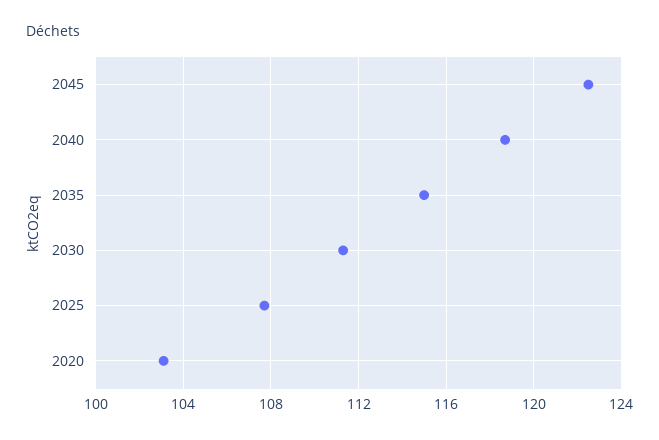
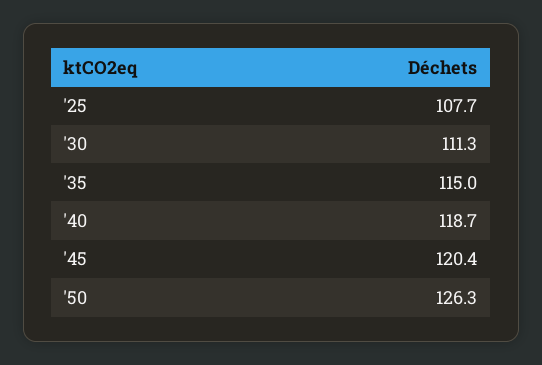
2045: 122.5 -> 120.4
2020: 103 -> none
'50: none -> 126.3

